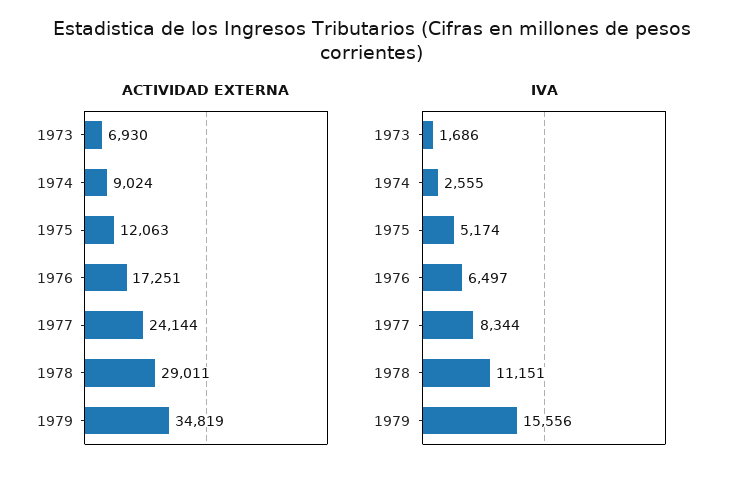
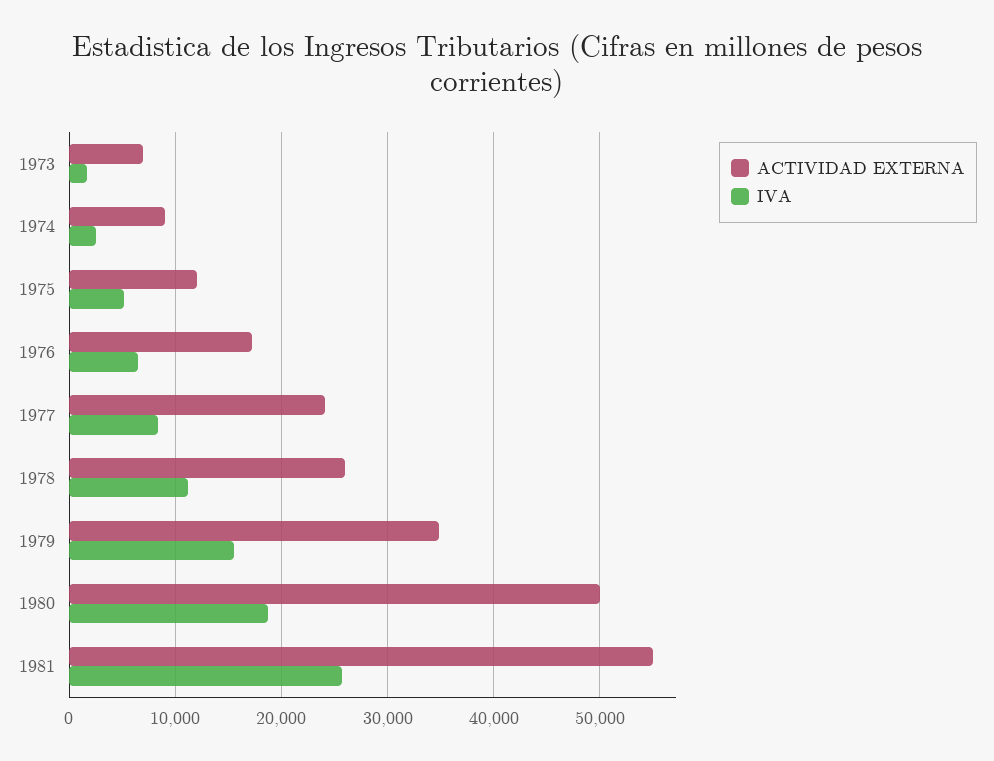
ACTIVIDAD EXTERNA, 1978: 29011 -> 26000
ACTIVIDAD EXTERNA, 1980: none -> 50000
IVA, 1980: none -> 19000
ACTIVIDAD EXTERNA, 1981: none -> 55000
IVA, 1981: none -> 26000

